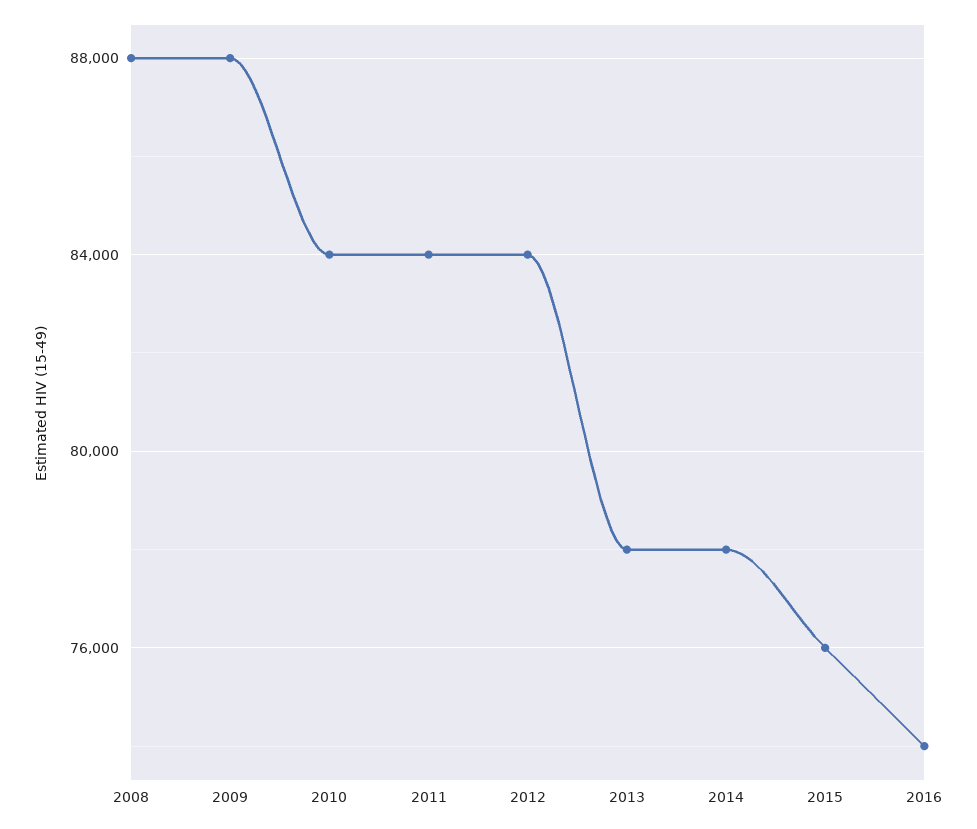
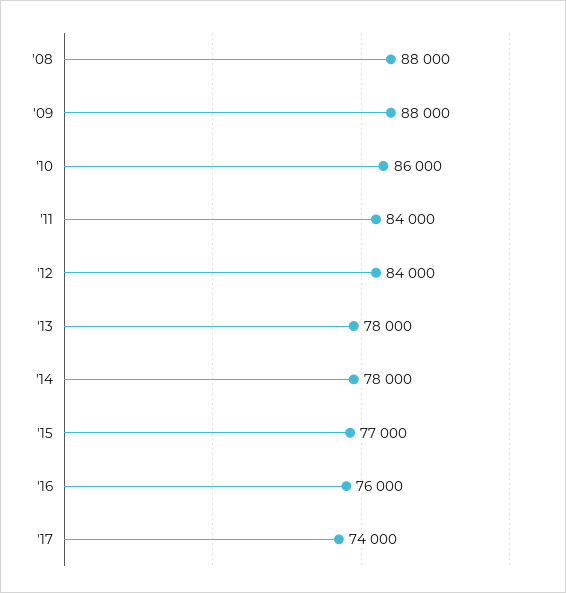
2010: 84000 -> 86000
2015: 76000 -> 77000
2016: 74000 -> 76000
'17: none -> 74000

